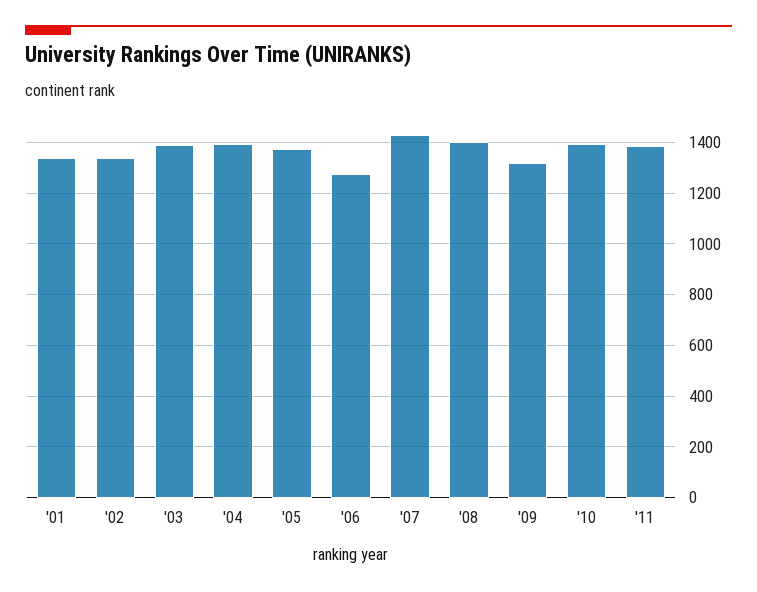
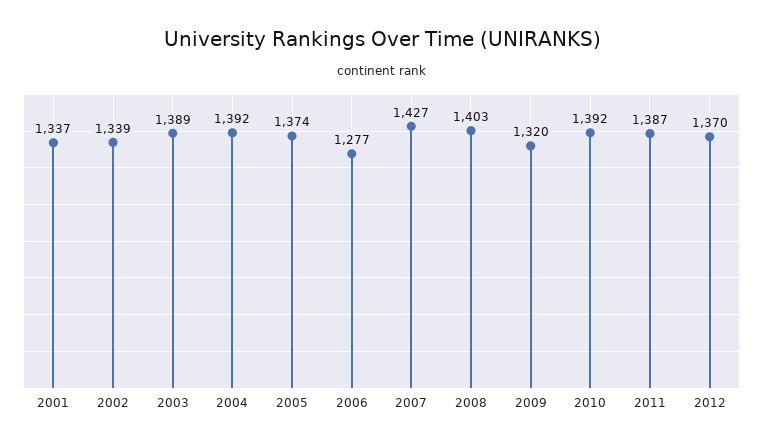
2012: none -> 1370

